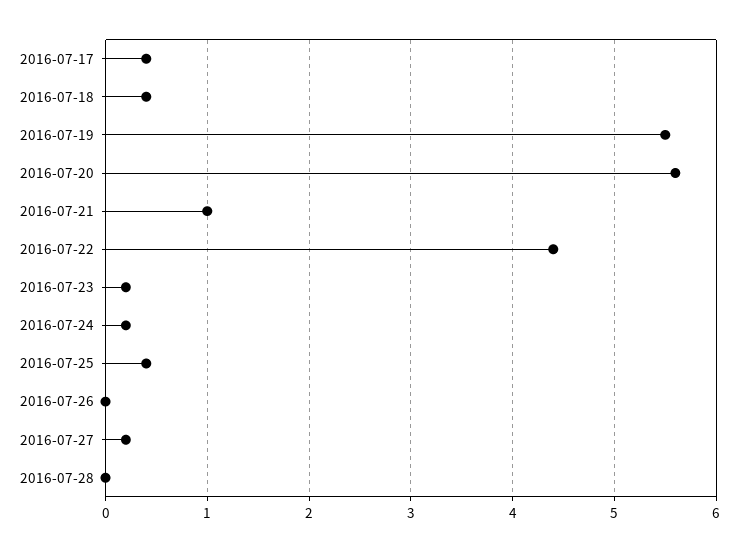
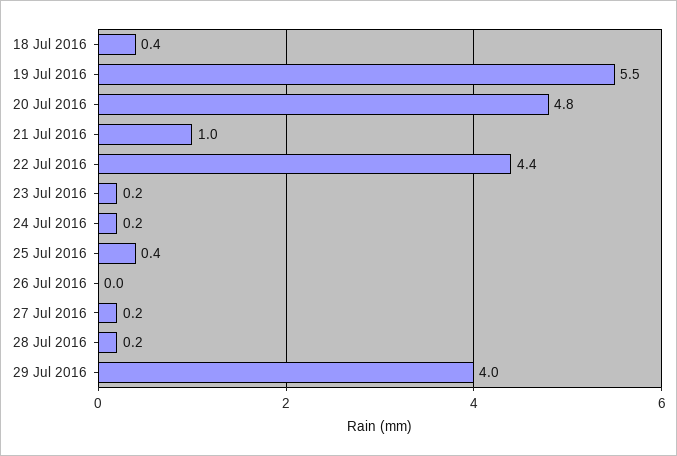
2016-07-17: 0.4 -> none
2016-07-20: 5.6 -> 4.8
2016-07-28: 0 -> 0.2
29 Jul 2016: none -> 4

